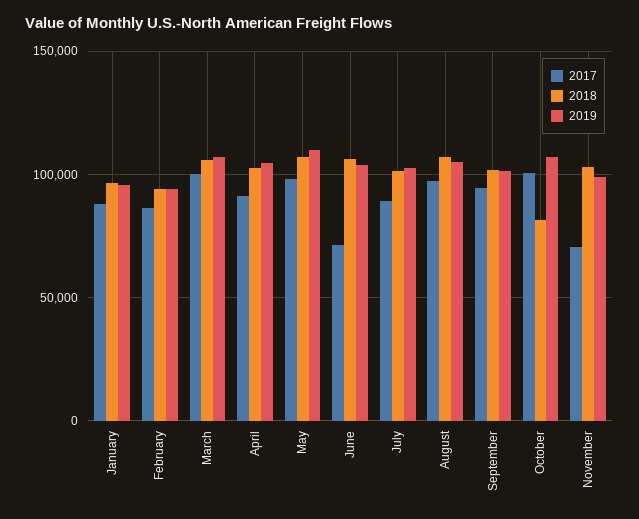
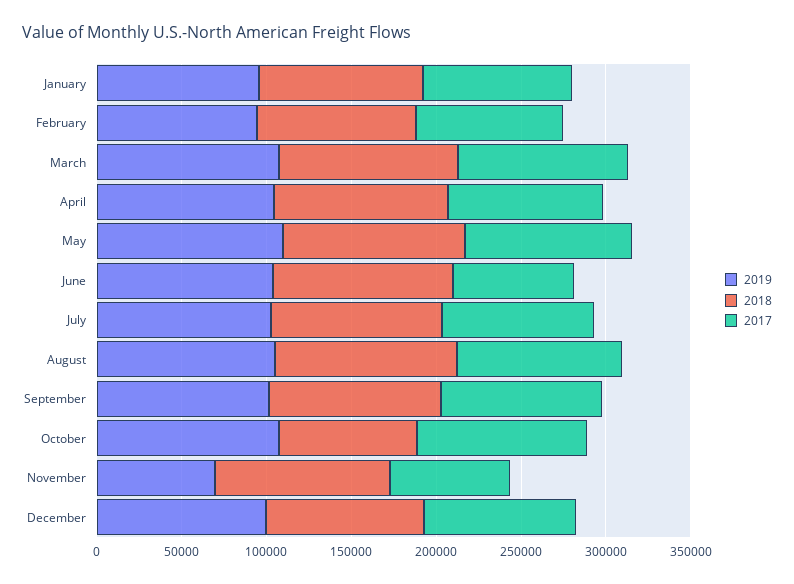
2019, November: 100000 -> 70000
2019, December: none -> 100000
2018, December: none -> 90000
2017, December: none -> 90000

